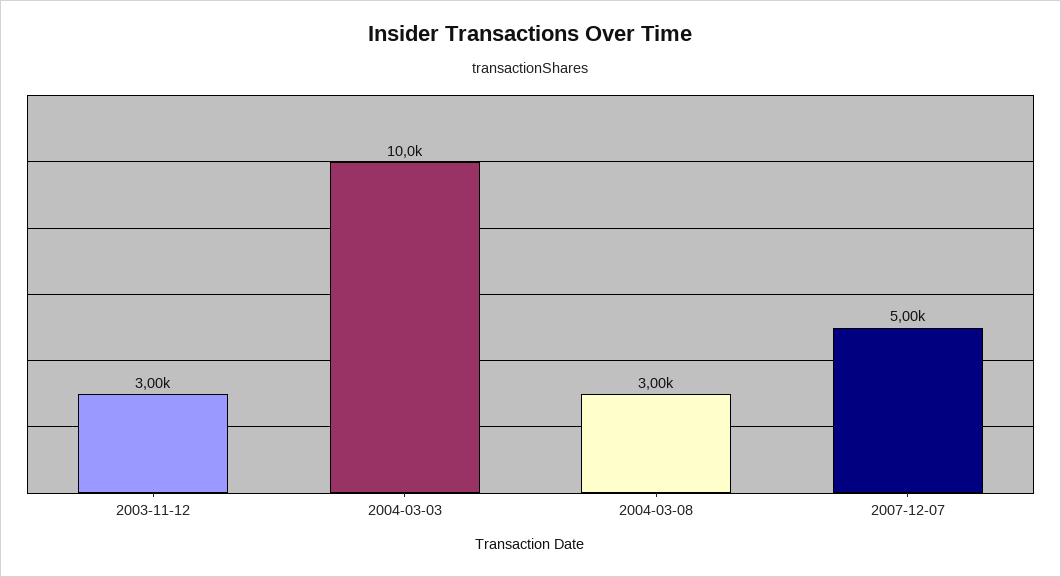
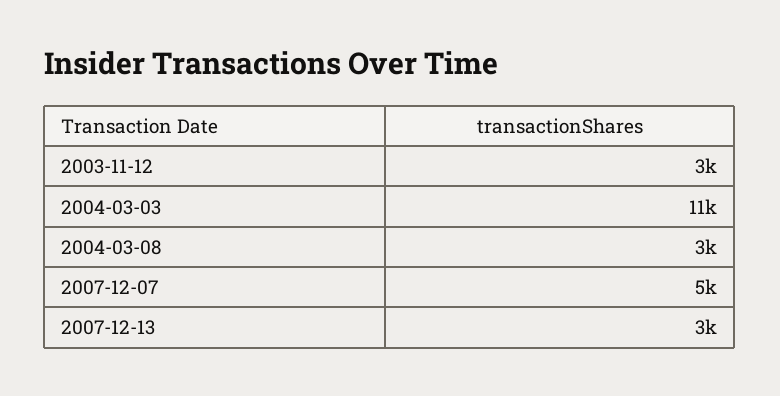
2004-03-03: 10000 -> 11000
2007-12-13: none -> 3000

